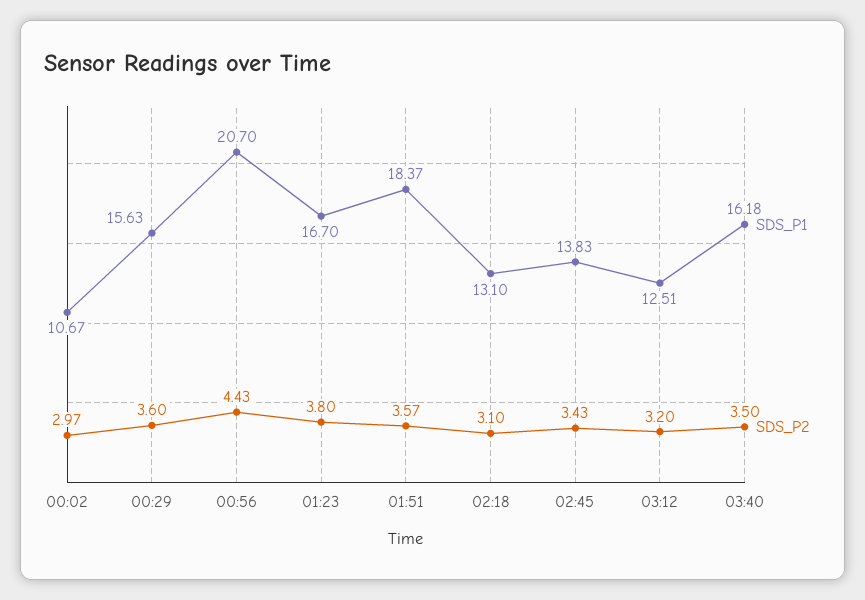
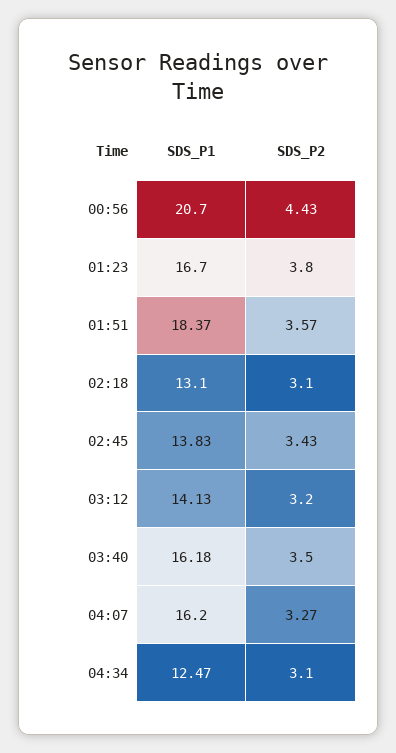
SDS_P1, 00:02: 10.67 -> none
SDS_P2, 00:02: 2.97 -> none
SDS_P1, 00:29: 15.63 -> none
SDS_P2, 00:29: 3.6 -> none
SDS_P1, 03:12: 12.51 -> 14.13
SDS_P1, 04:07: none -> 16.2
SDS_P2, 04:07: none -> 3.27
SDS_P1, 04:34: none -> 12.47
SDS_P2, 04:34: none -> 3.1

